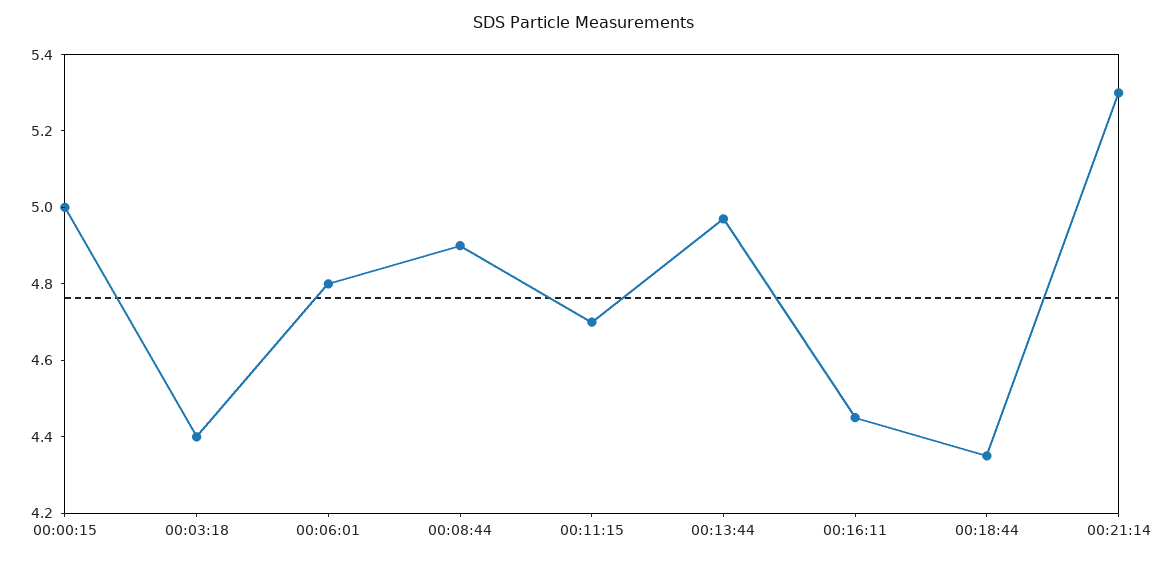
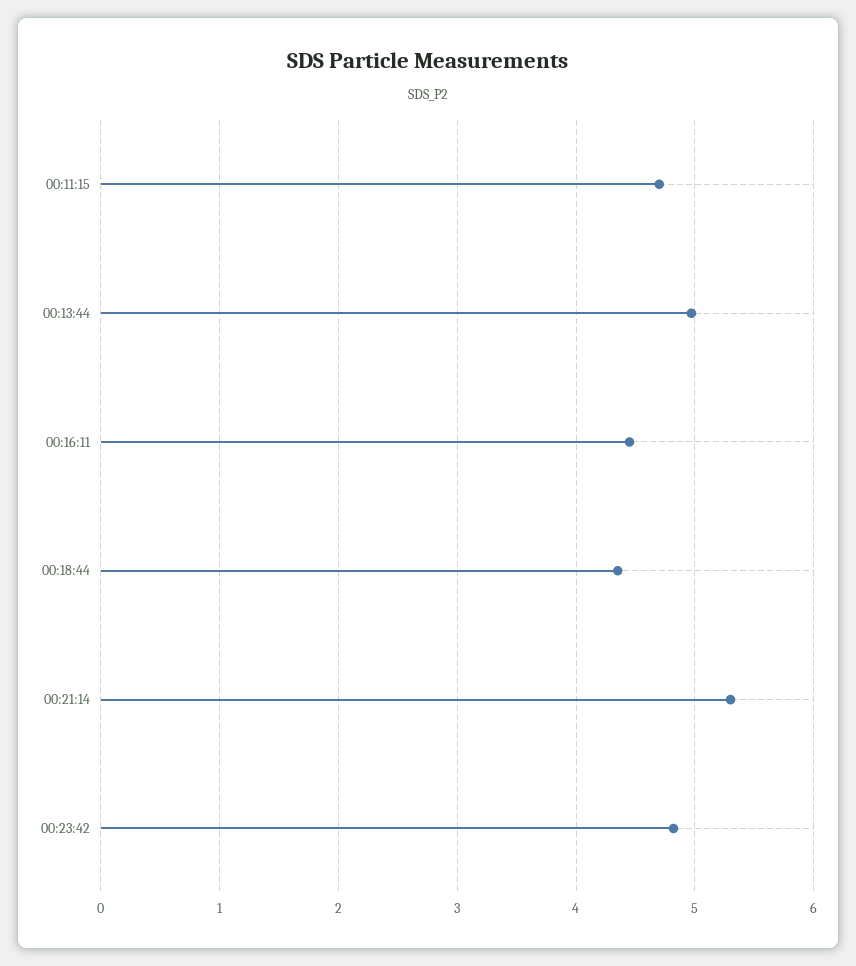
00:00:15: 5 -> none
00:03:18: 4.4 -> none
00:06:01: 4.8 -> none
00:08:44: 4.9 -> none
00:23:42: none -> 4.8

